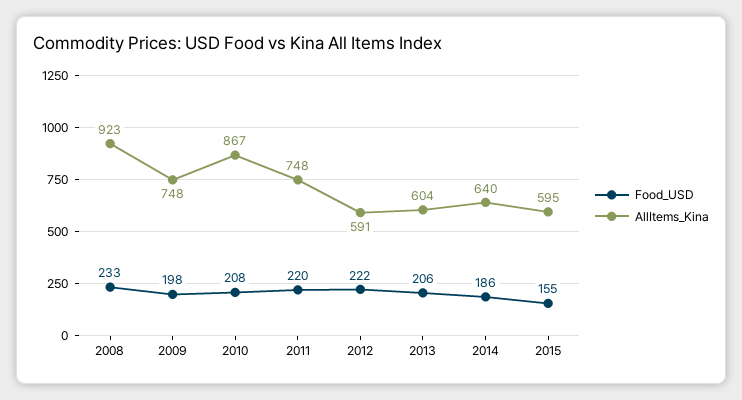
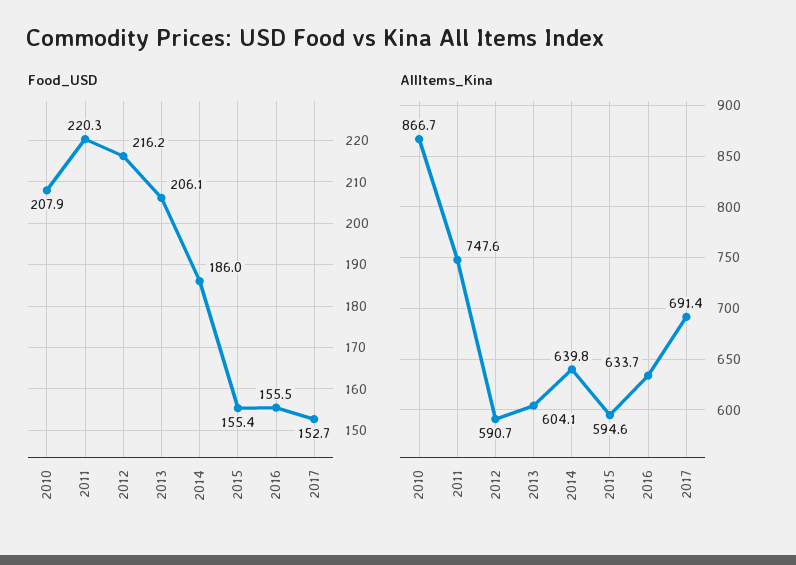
Food_USD, 2008: 233 -> none
AllItems_Kina, 2008: 923 -> none
Food_USD, 2009: 198 -> none
AllItems_Kina, 2009: 748 -> none
Food_USD, 2012: 222 -> 216.2
Food_USD, 2016: none -> 155.5
Food_USD, 2017: none -> 152.7
AllItems_Kina, 2016: none -> 633.7
AllItems_Kina, 2017: none -> 691.4

